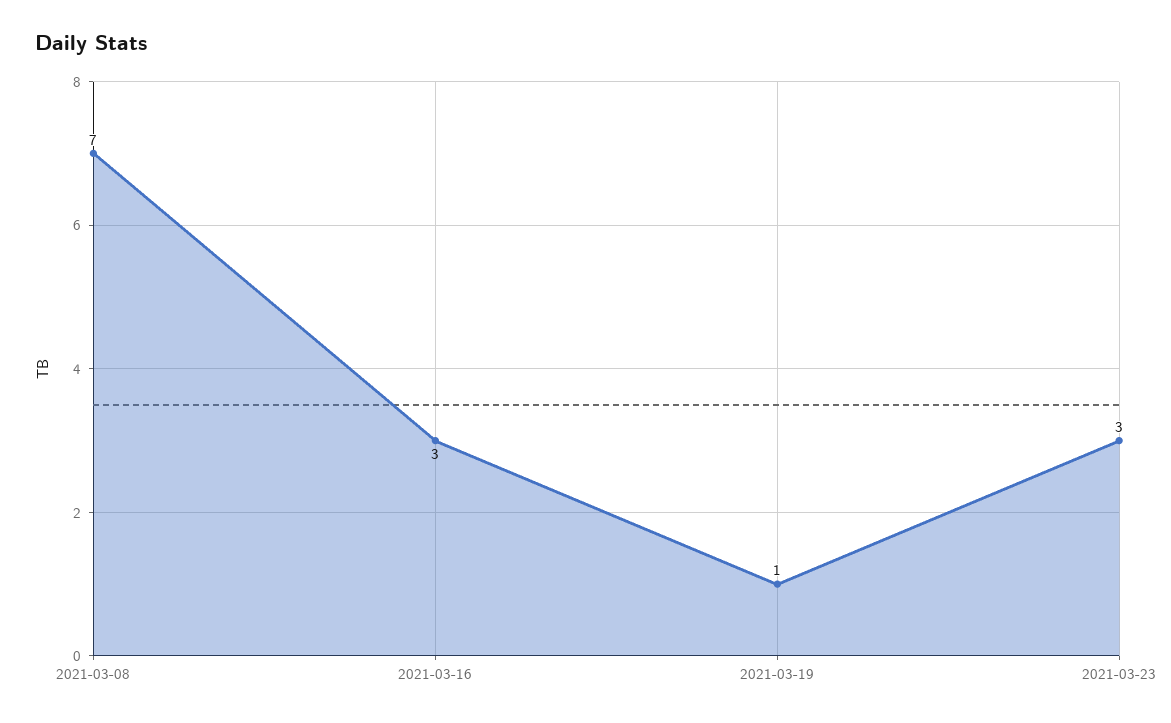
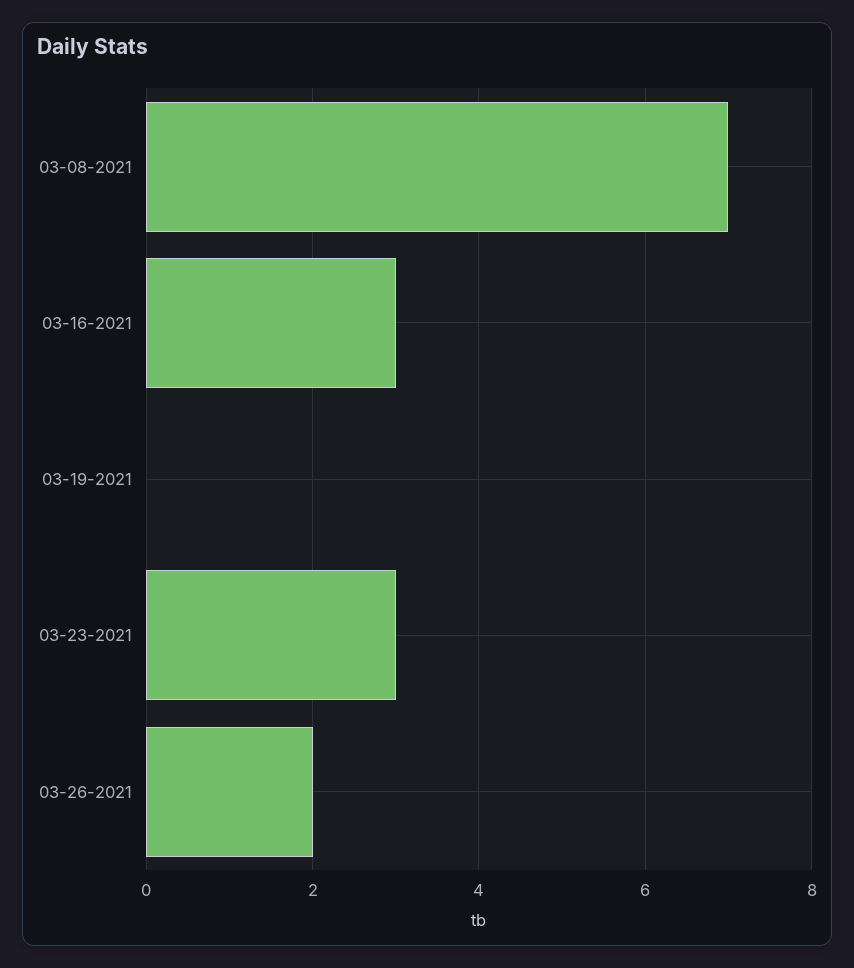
2021-03-19: 1 -> 0
03-26-2021: none -> 2

